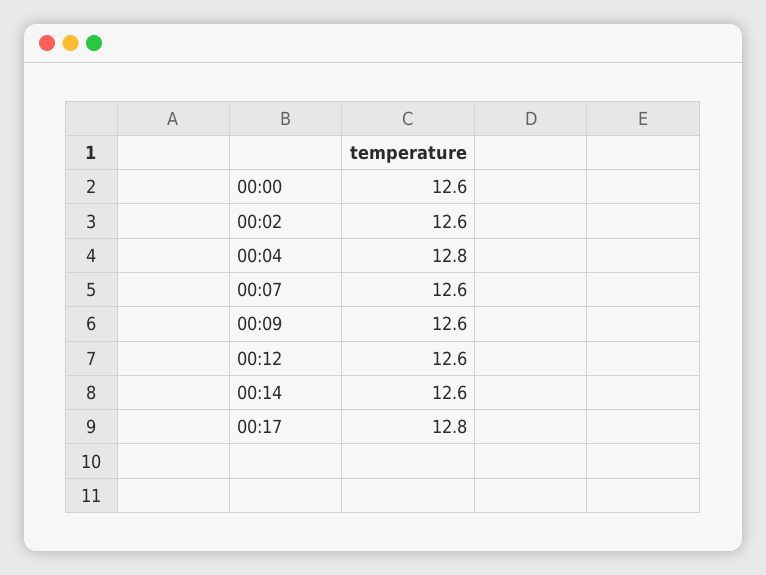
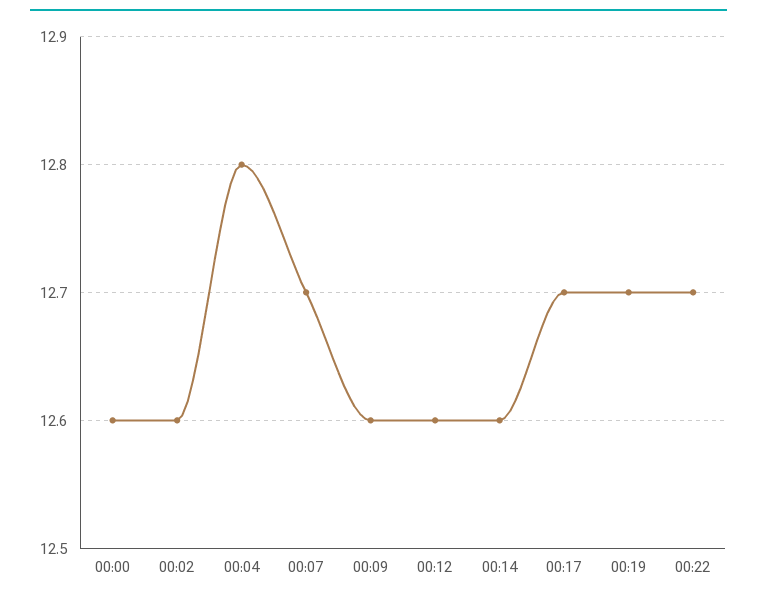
00:07: 12.6 -> 12.7
00:17: 12.8 -> 12.7
00:19: none -> 12.7
00:22: none -> 12.7

